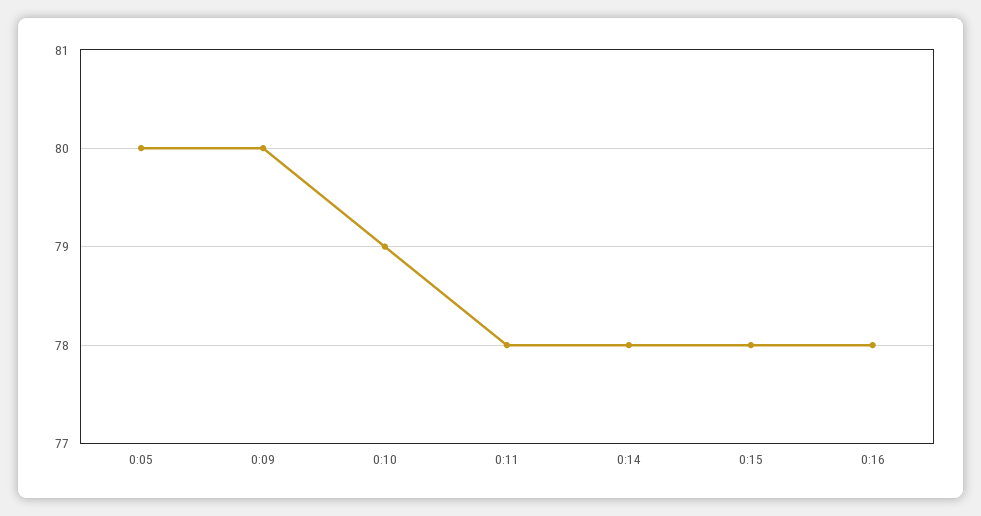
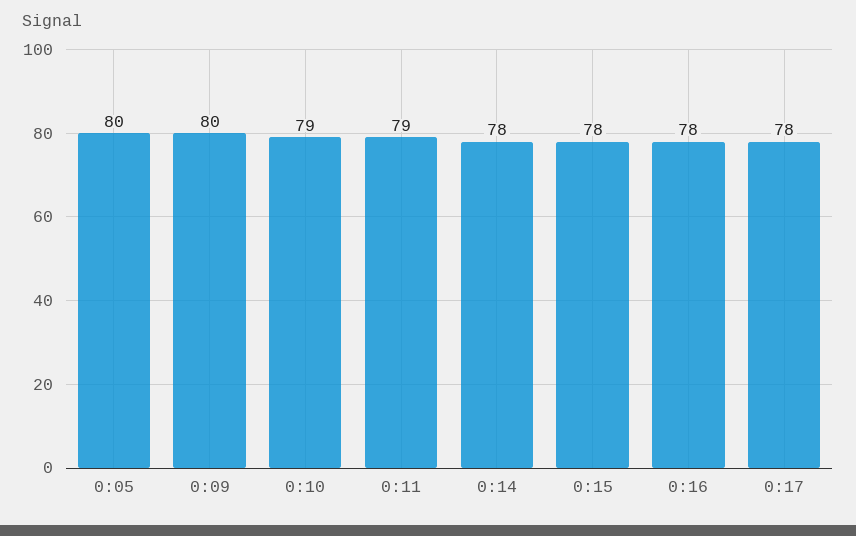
0:11: 78 -> 79
0:17: none -> 78

